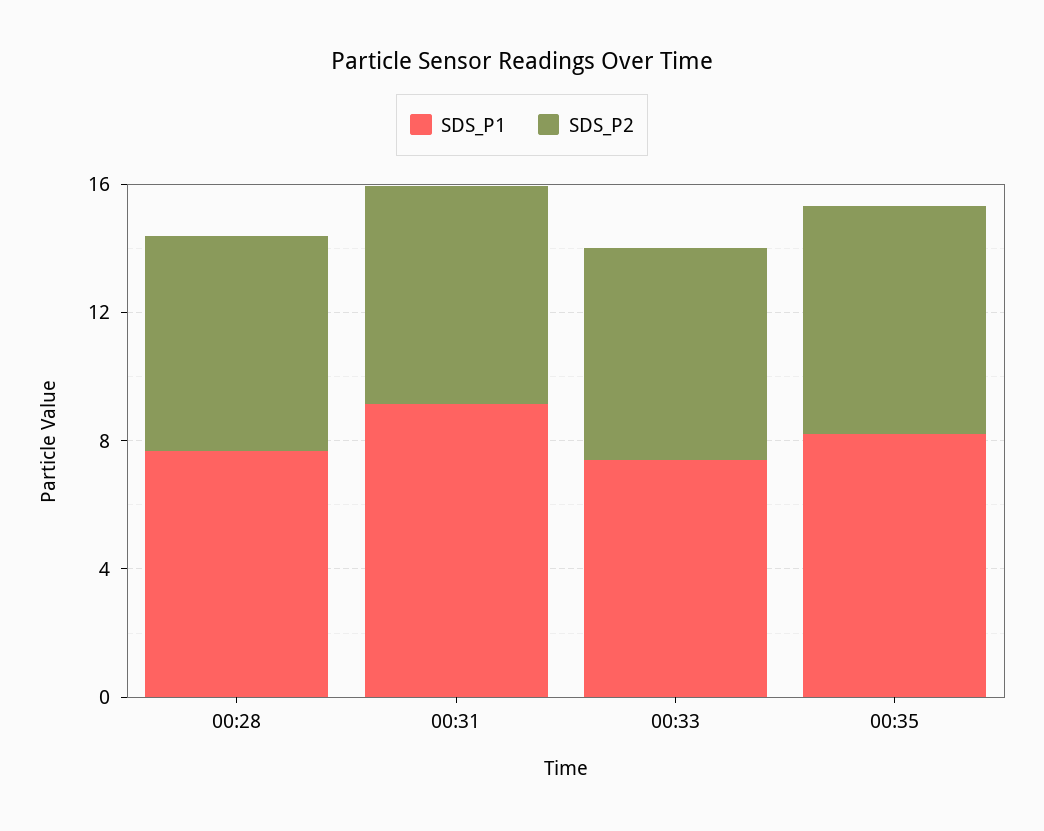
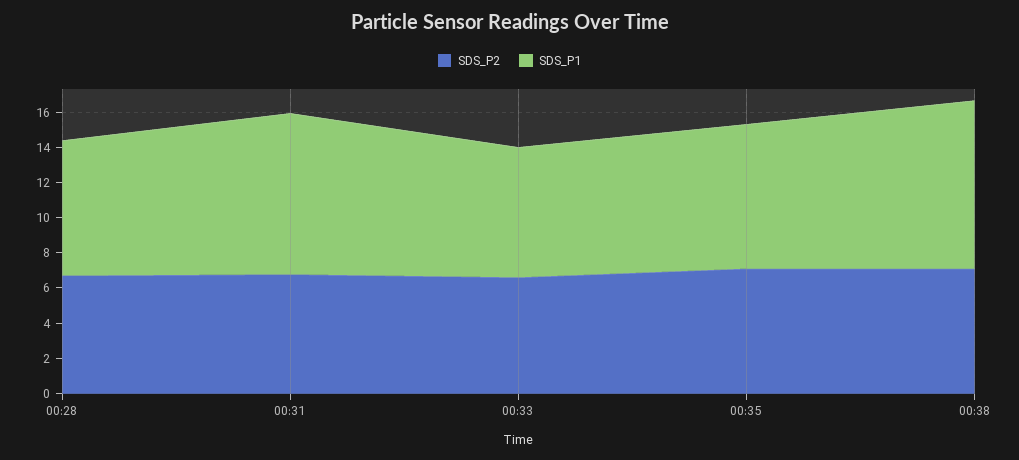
SDS_P2, 00:38: none -> 7
SDS_P1, 00:38: none -> 9.5

